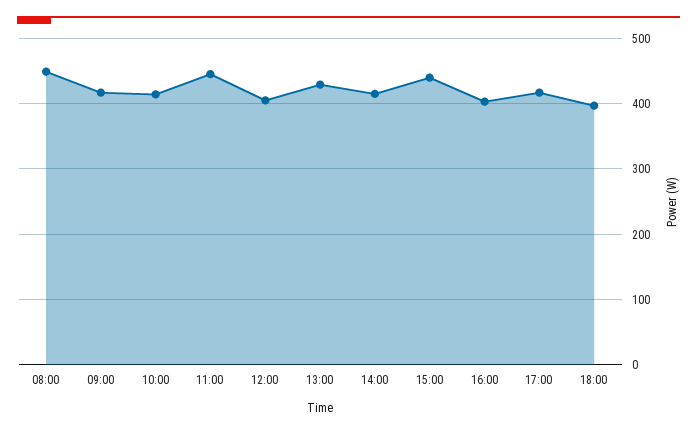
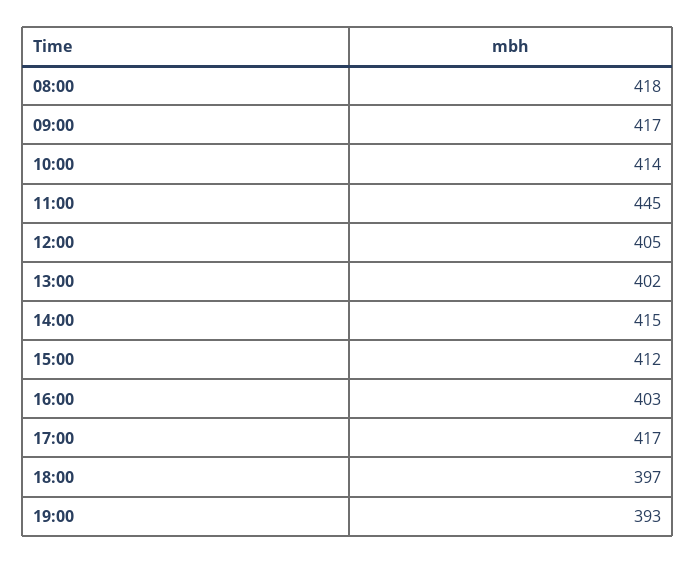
08:00: 450 -> 418
13:00: 430 -> 402
15:00: 440 -> 412
19:00: none -> 393

